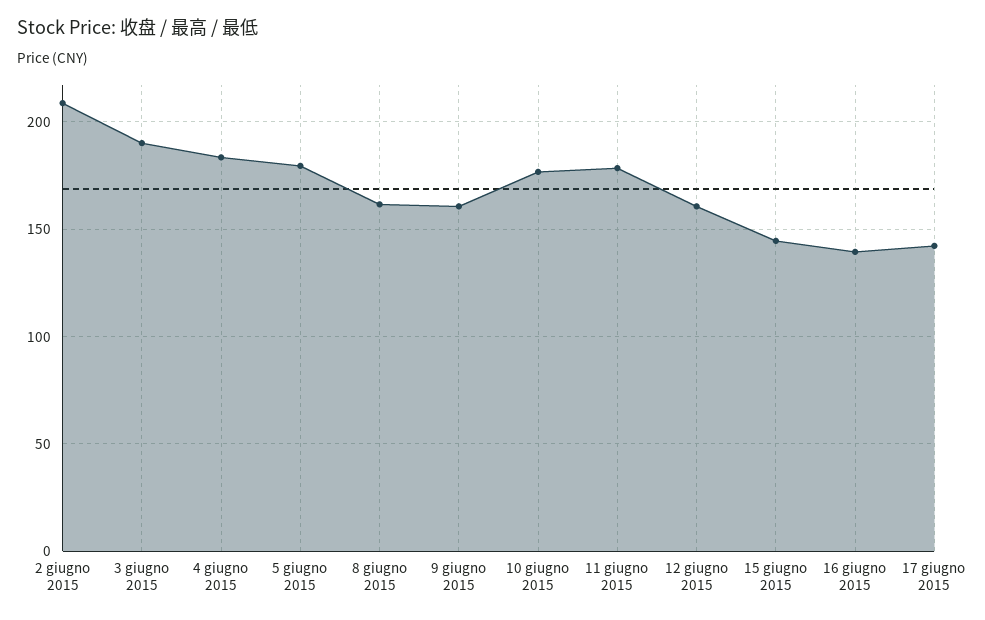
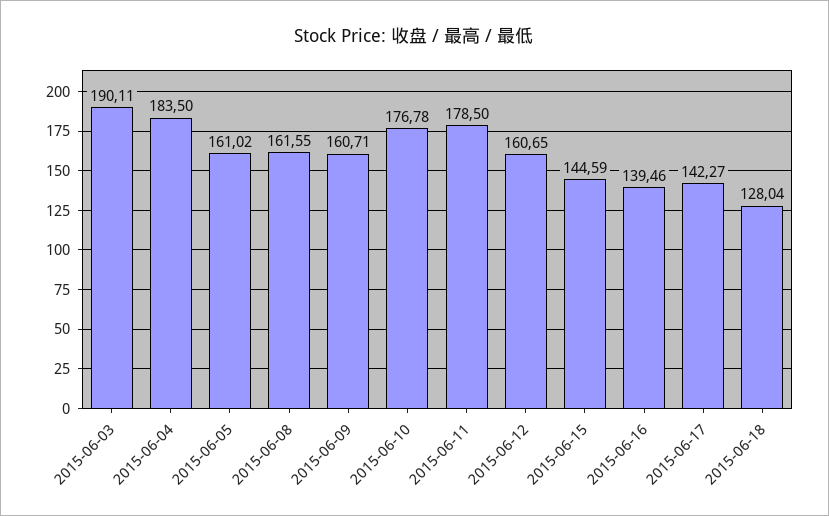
2 giugno 2015: 210 -> none
5 giugno 2015: 180 -> 161.02
2015-06-18: none -> 128.04

